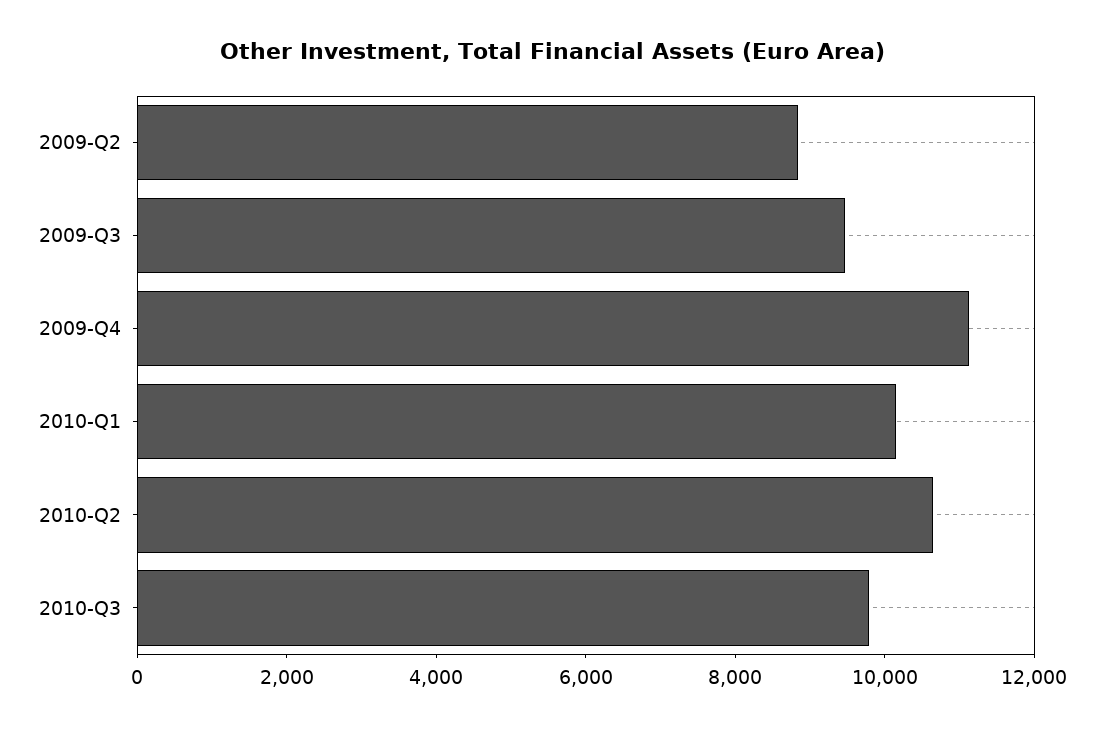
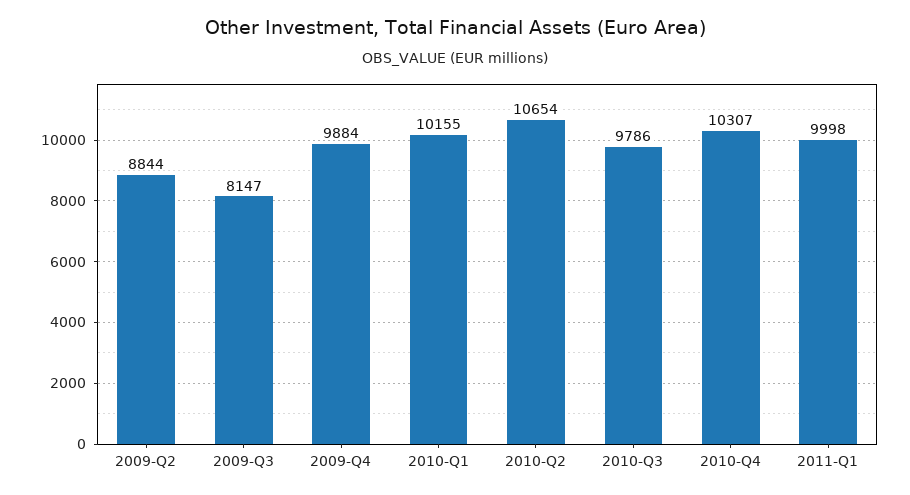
2009-Q3: 9500 -> 8147
2009-Q4: 11000 -> 9884
2010-Q4: none -> 10307
2011-Q1: none -> 9998

